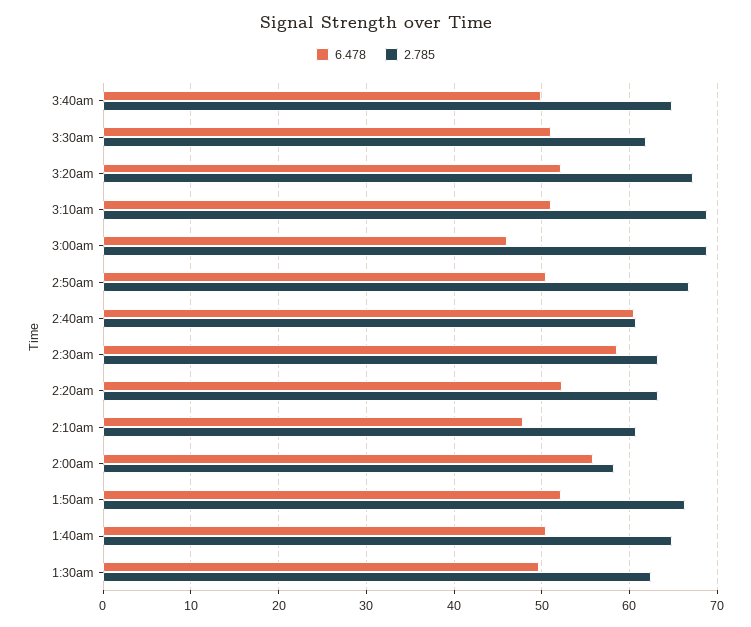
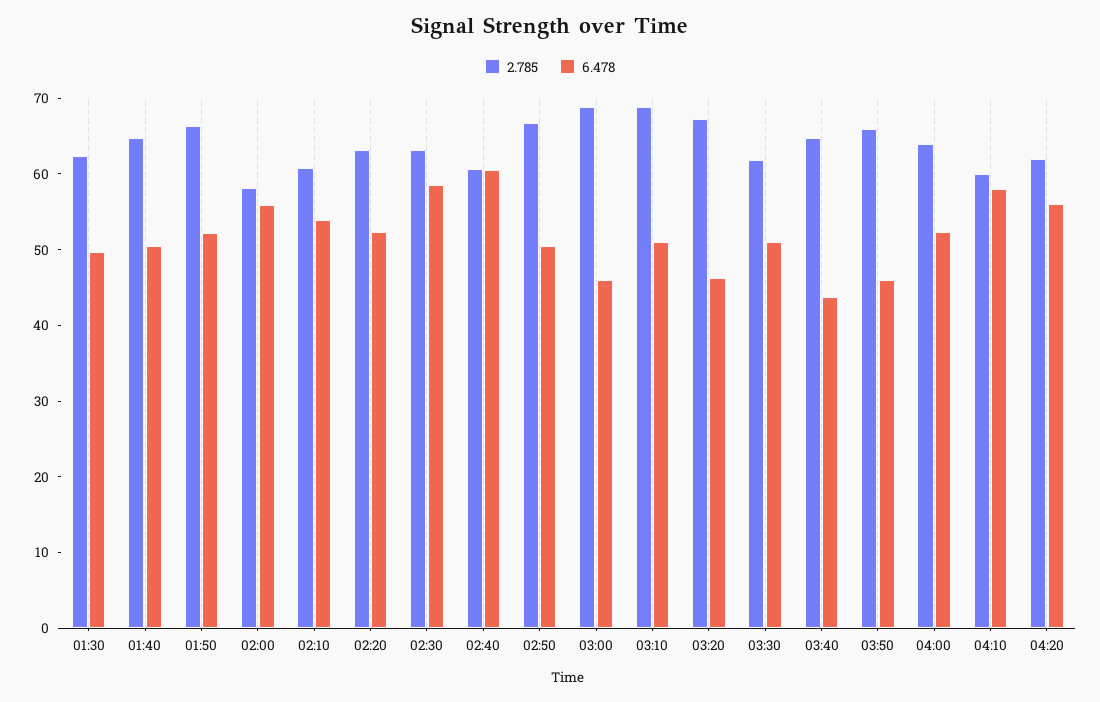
6.478, 3:40am: 50 -> 44
6.478, 3:20am: 52 -> 46
6.478, 2:10am: 48 -> 54
2.785, 03:50: none -> 66
6.478, 03:50: none -> 46
2.785, 04:00: none -> 64
6.478, 04:00: none -> 52
2.785, 04:10: none -> 60
6.478, 04:10: none -> 58
2.785, 04:20: none -> 62
6.478, 04:20: none -> 56

